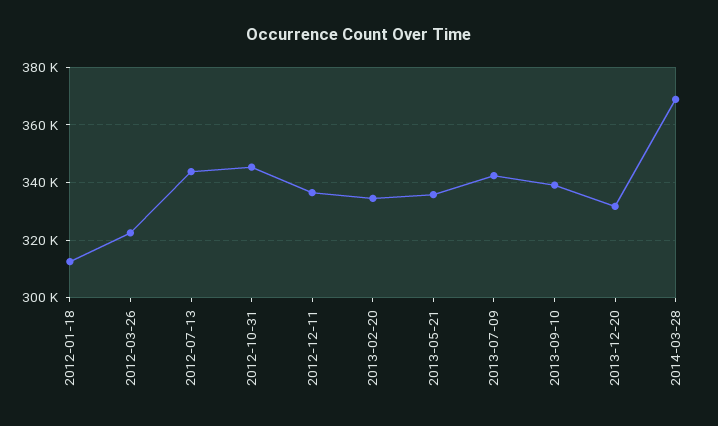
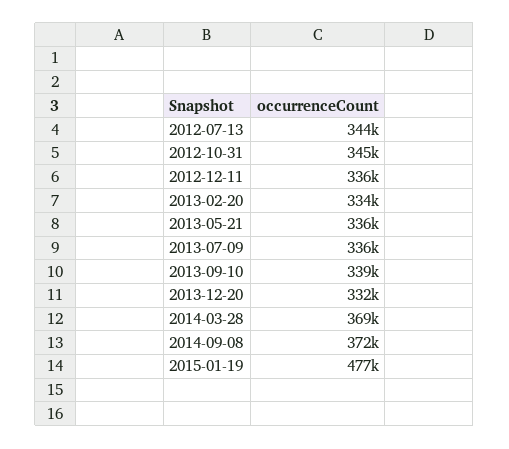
2012-01-18: 312500 -> none
2012-03-26: 322500 -> none
2013-07-09: 342500 -> 336000
2014-09-08: none -> 372000
2015-01-19: none -> 477000

